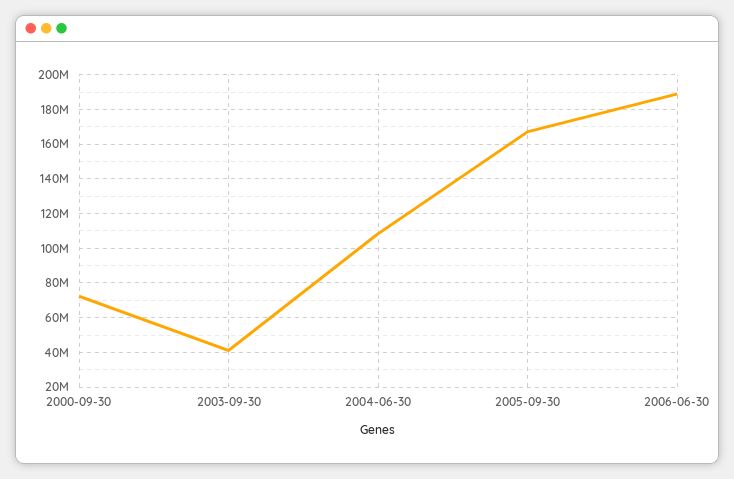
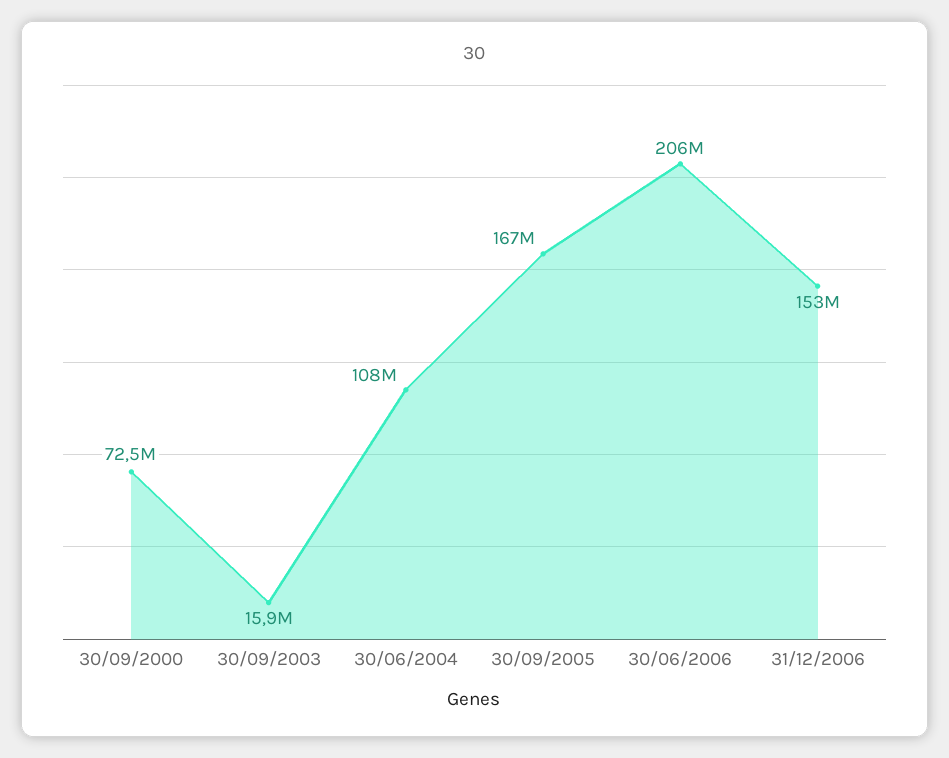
2003-09-30: 40000000 -> 15900000
2006-06-30: 190000000 -> 206000000
31/12/2006: none -> 153000000

